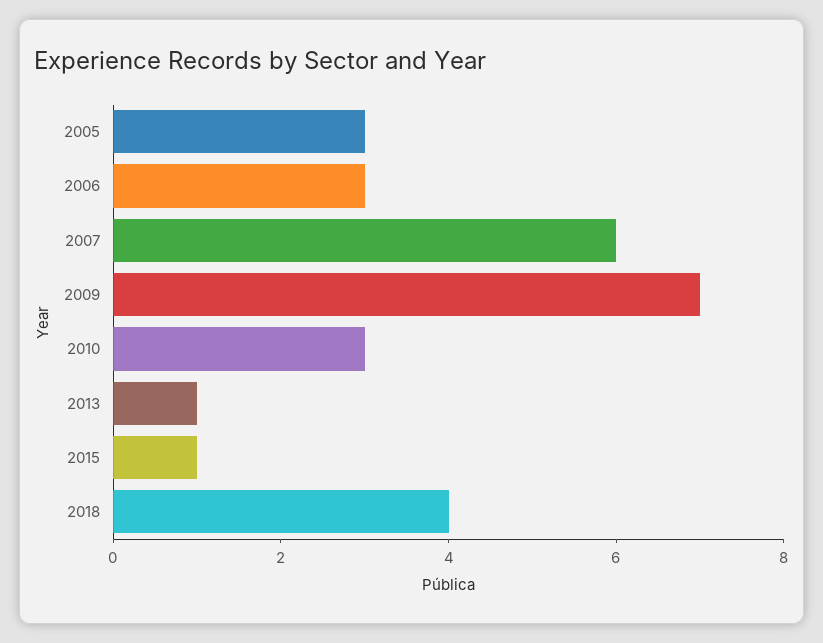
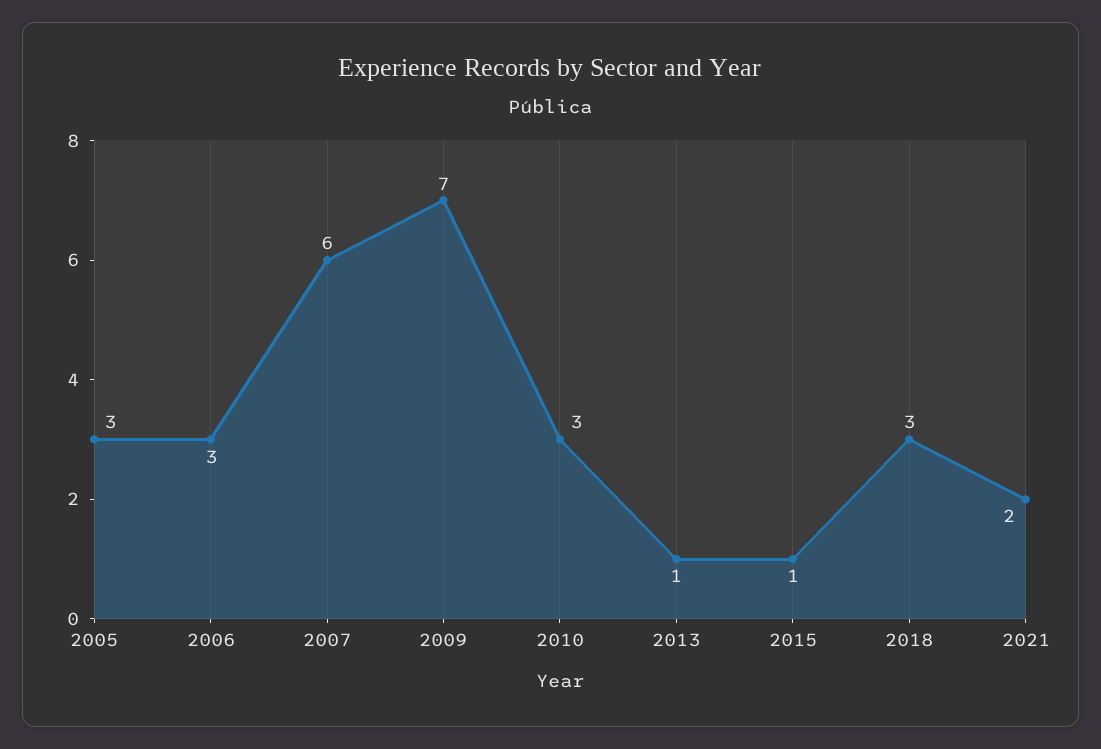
2018: 4 -> 3
2021: none -> 2

